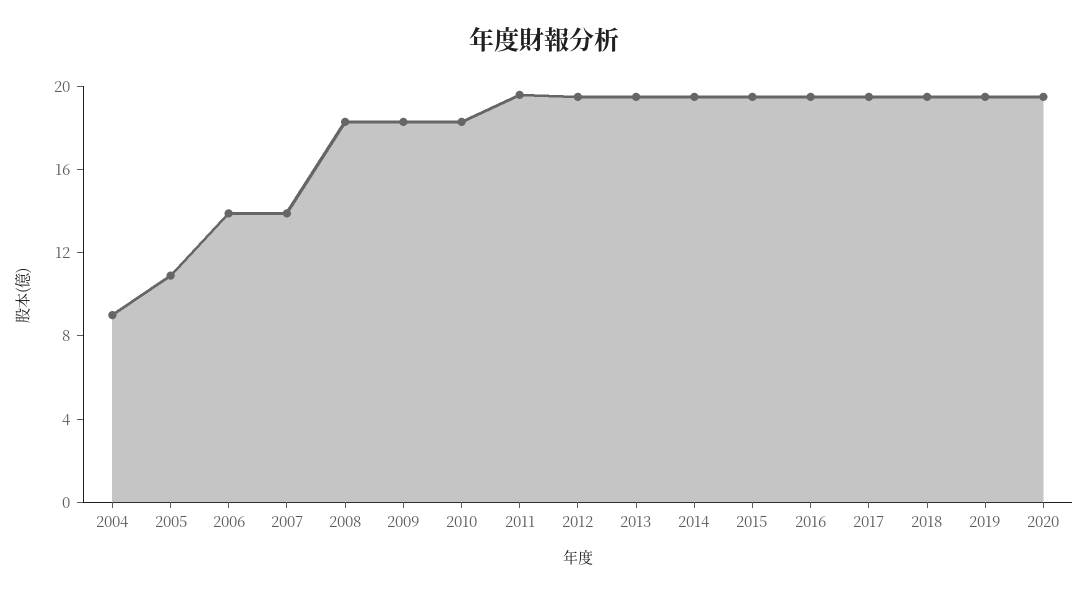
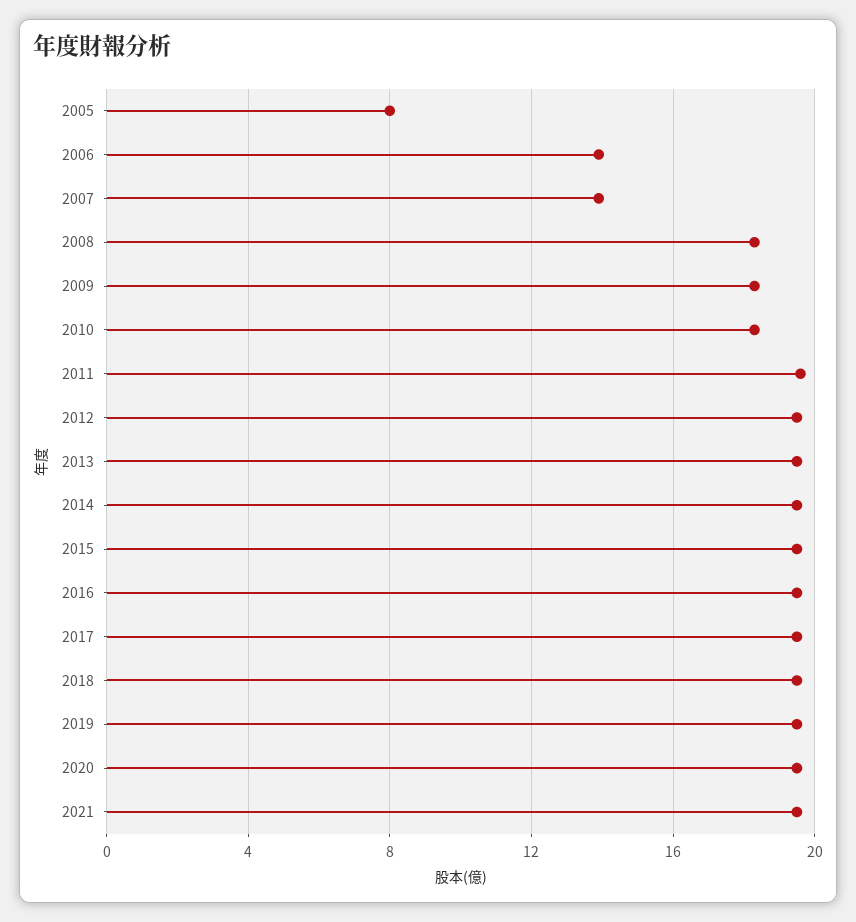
2004: 9 -> none
2005: 11 -> 8
2021: none -> 19.5

